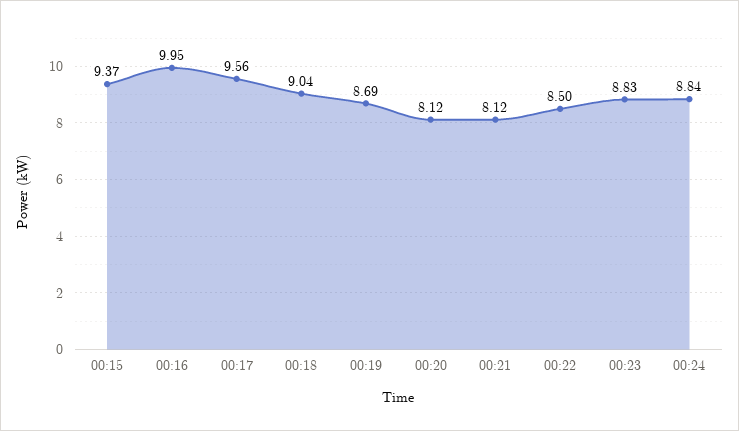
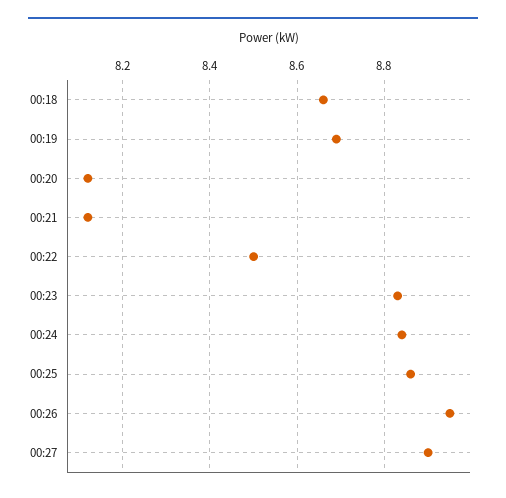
00:15: 9.37 -> none
00:16: 9.95 -> none
00:17: 9.56 -> none
00:18: 9.04 -> 8.65
00:25: none -> 8.85
00:26: none -> 8.95
00:27: none -> 8.9

